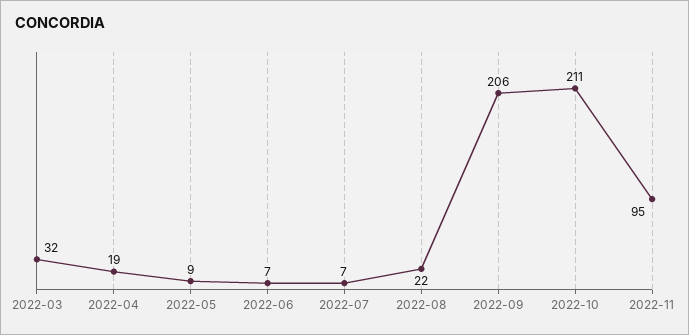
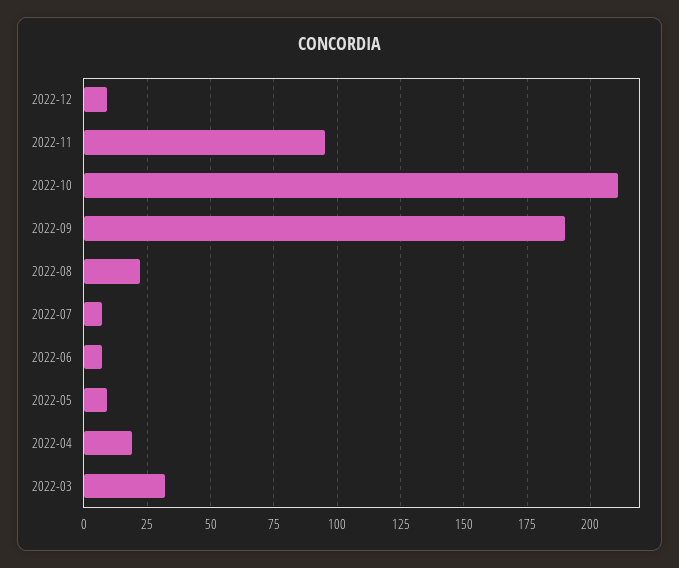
2022-09: 206 -> 190
2022-12: none -> 10

